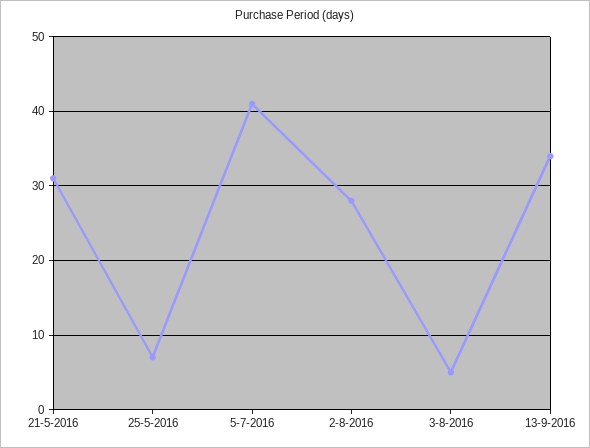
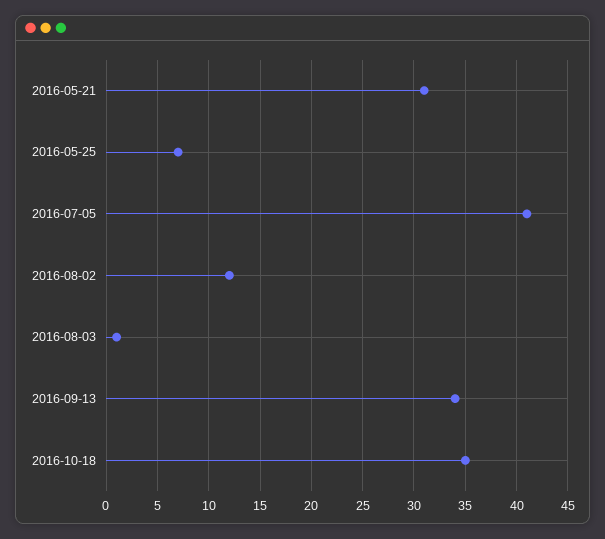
2-8-2016: 28 -> 12
3-8-2016: 5 -> 1
2016-10-18: none -> 35

